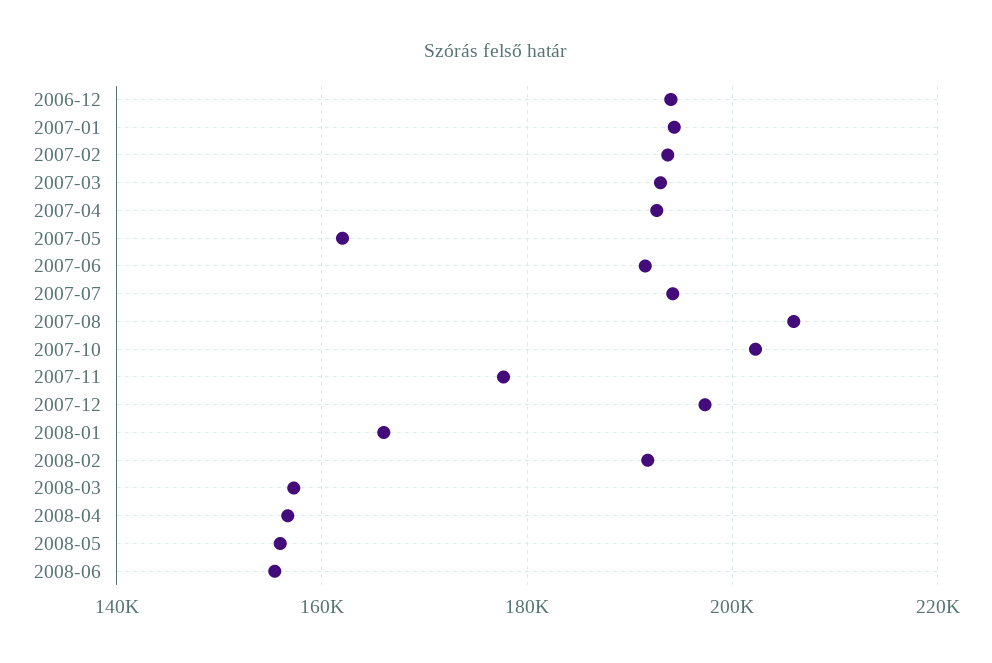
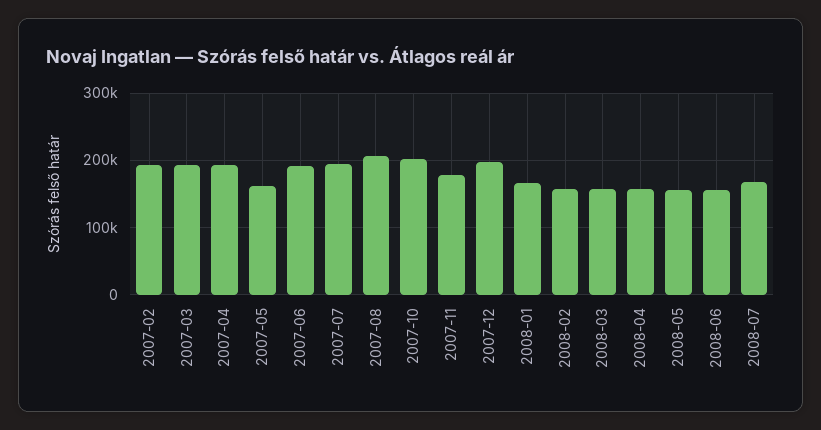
2006-12: 194000 -> none
2007-01: 194000 -> none
2008-02: 192000 -> 160000
2008-07: none -> 170000

